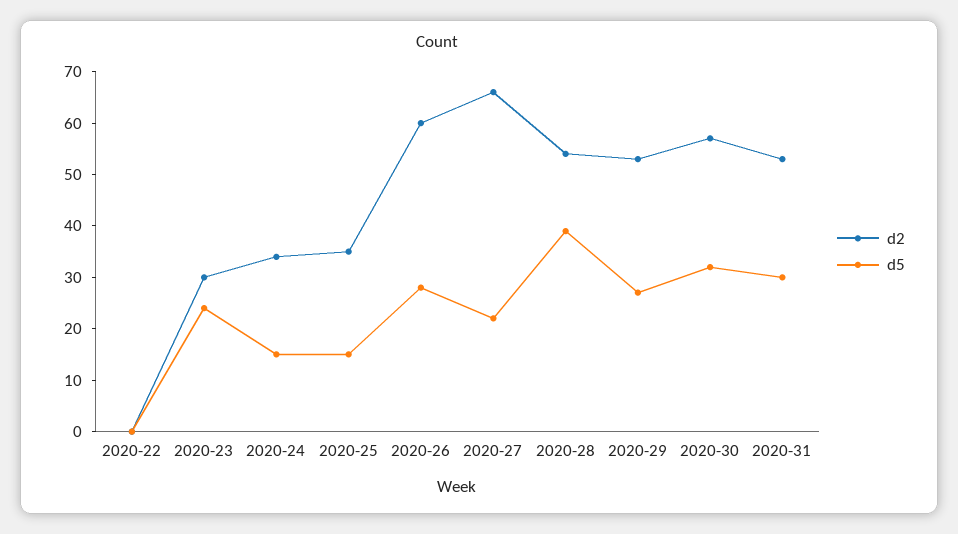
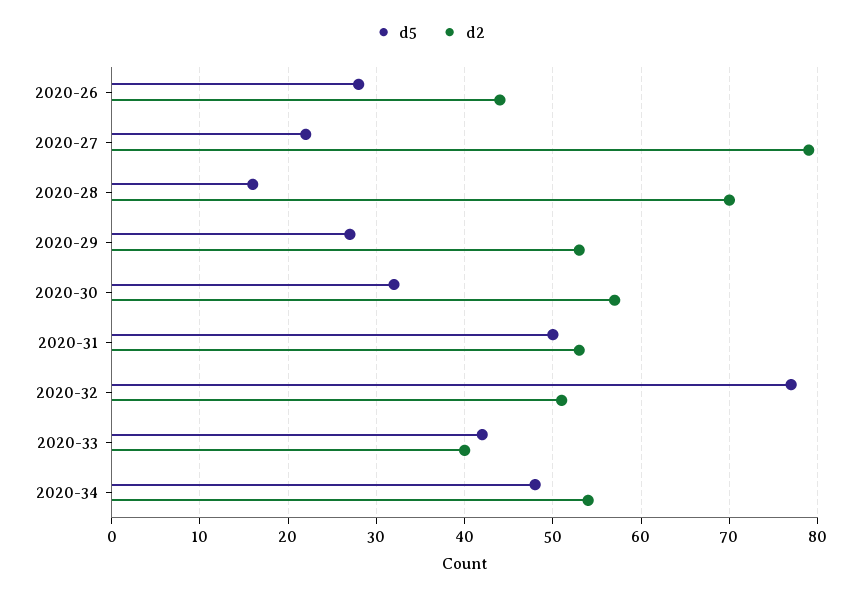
d2, 2020-22: 0 -> none
d5, 2020-22: 0 -> none
d2, 2020-23: 30 -> none
d5, 2020-23: 25 -> none
d2, 2020-24: 35 -> none
d5, 2020-24: 15 -> none
d2, 2020-25: 35 -> none
d5, 2020-25: 15 -> none
d2, 2020-26: 60 -> 44
d2, 2020-27: 65 -> 79
d2, 2020-28: 55 -> 70
d5, 2020-28: 40 -> 16
d5, 2020-31: 30 -> 50
d5, 2020-32: none -> 77
d2, 2020-32: none -> 51
d5, 2020-33: none -> 42
d2, 2020-33: none -> 40
d5, 2020-34: none -> 48
d2, 2020-34: none -> 54

